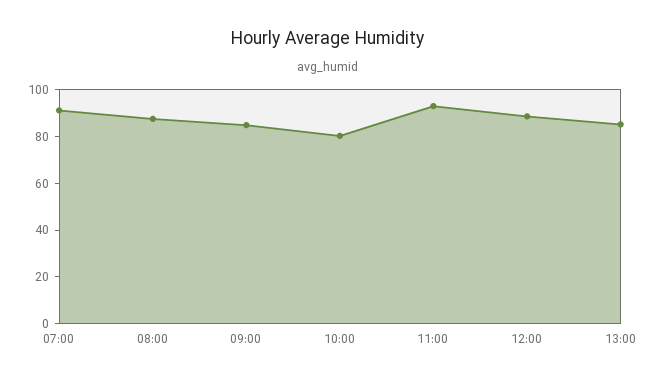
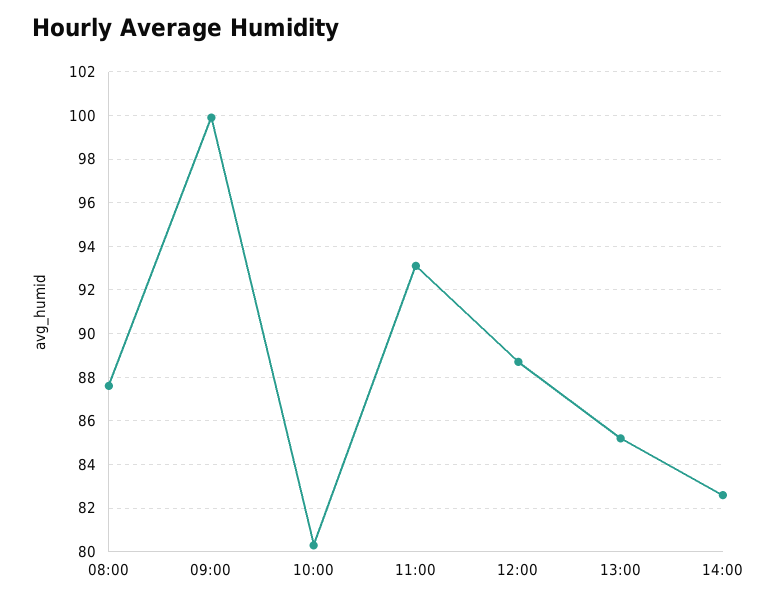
07:00: 90 -> none
09:00: 85 -> 100
14:00: none -> 82.5

